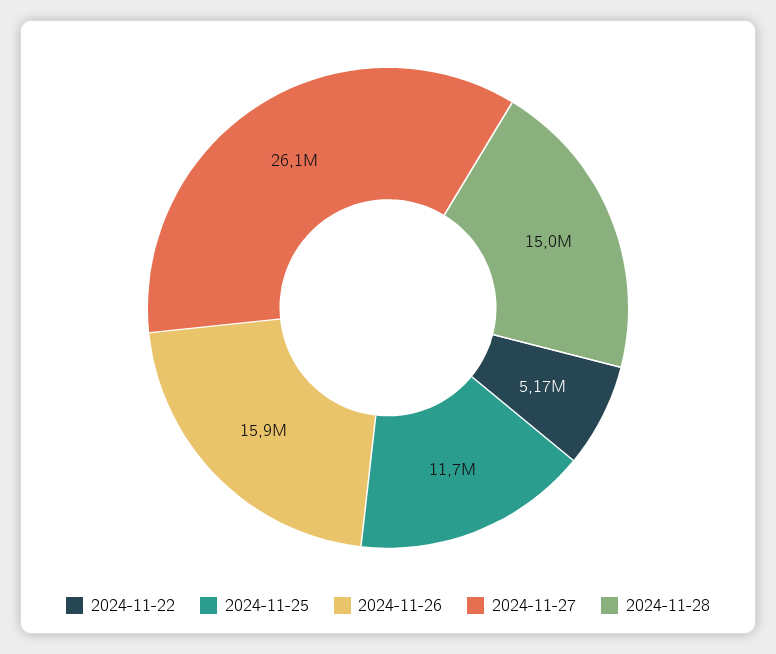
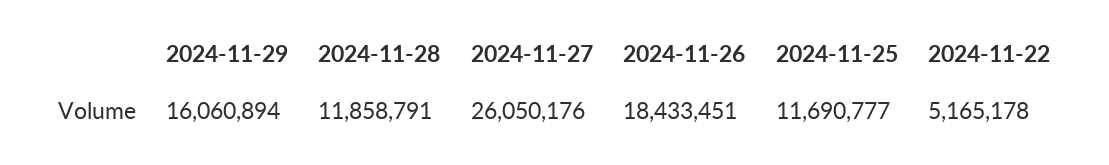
2024-11-26: 15900000 -> 18433451
2024-11-28: 15000000 -> 11858791
2024-11-29: none -> 16060894

